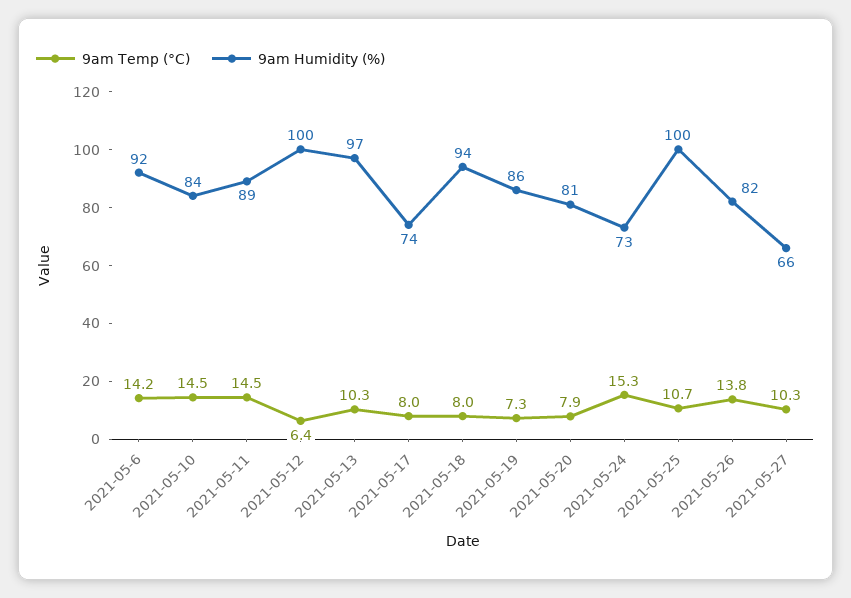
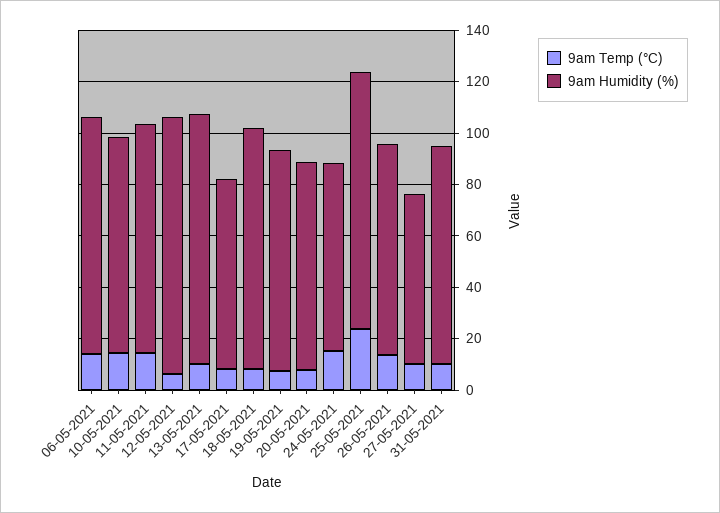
9am Temp (°C), 2021-05-25: 10.7 -> 25
9am Temp (°C), 31-05-2021: none -> 10
9am Humidity (%), 31-05-2021: none -> 85

